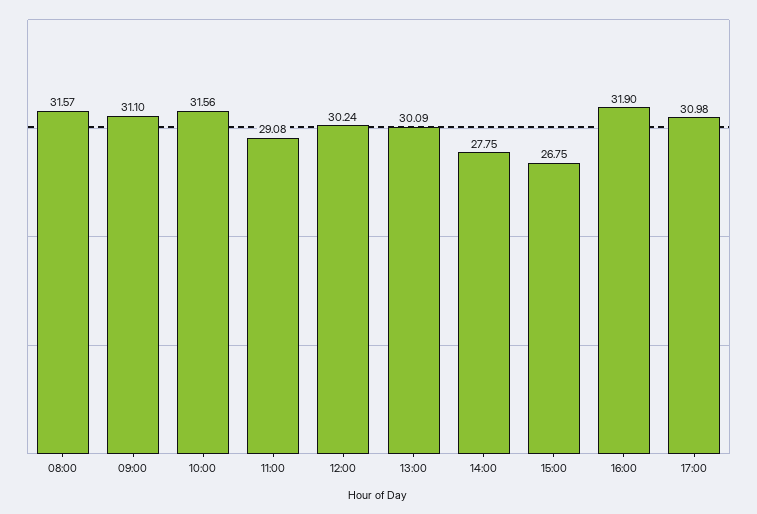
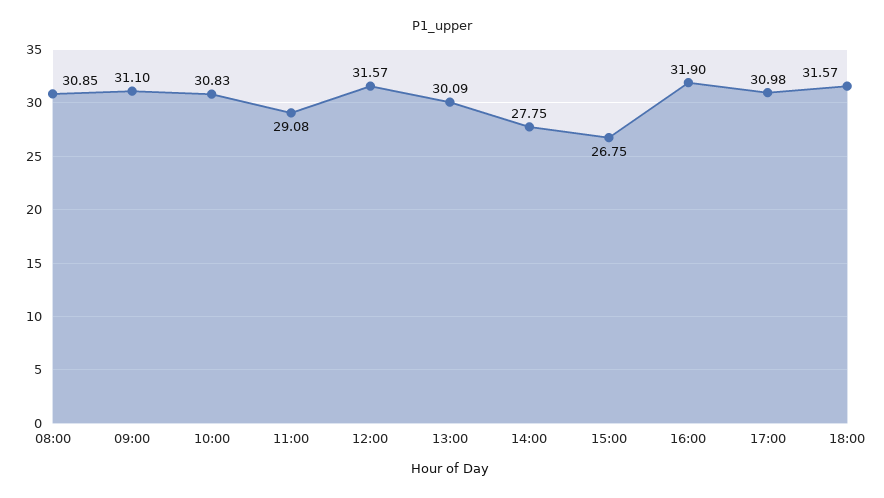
08:00: 31.57 -> 30.85
10:00: 31.56 -> 30.83
12:00: 30.24 -> 31.57
18:00: none -> 31.57

